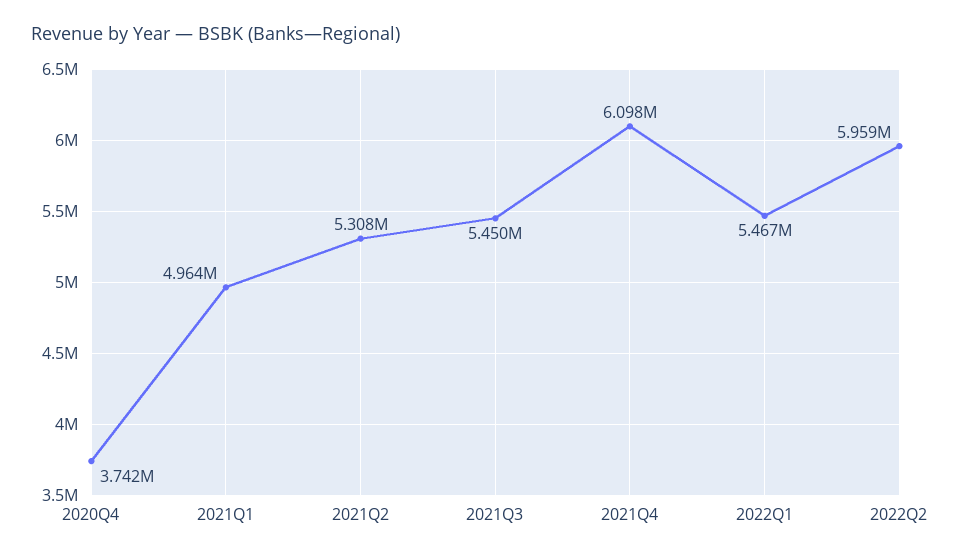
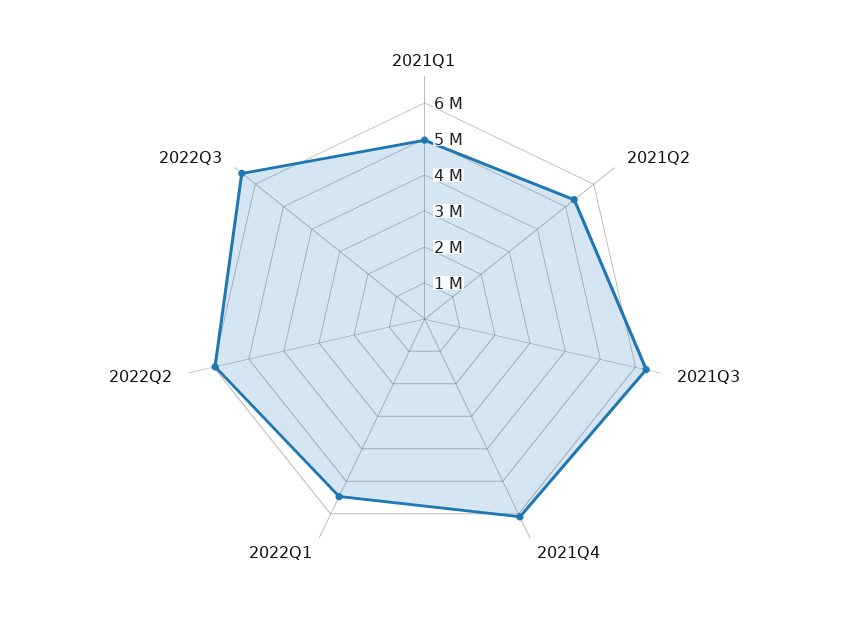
2020Q4: 3742000 -> none
2021Q3: 5450000 -> 6250000
2022Q3: none -> 6500000

